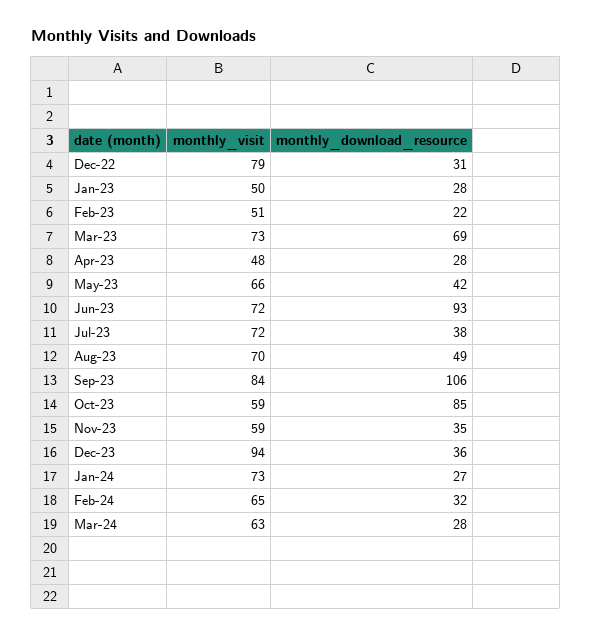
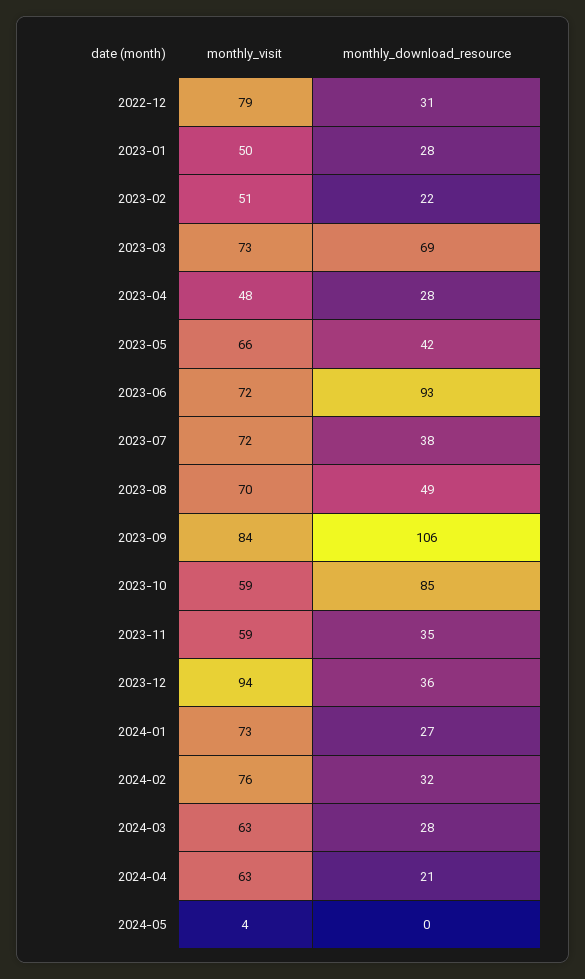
monthly_visit, Feb-24: 65 -> 76
monthly_visit, 2024-04: none -> 63
monthly_download_resource, 2024-04: none -> 21
monthly_visit, 2024-05: none -> 4
monthly_download_resource, 2024-05: none -> 0

